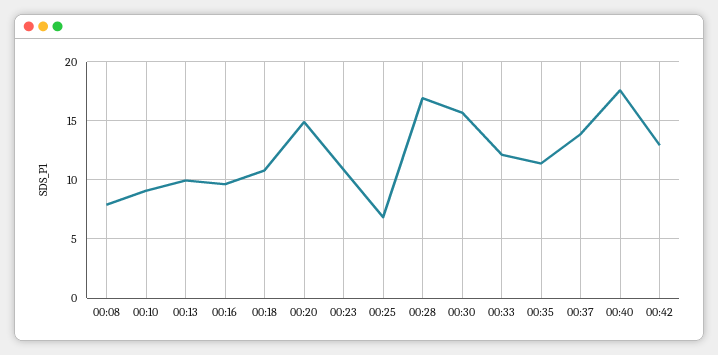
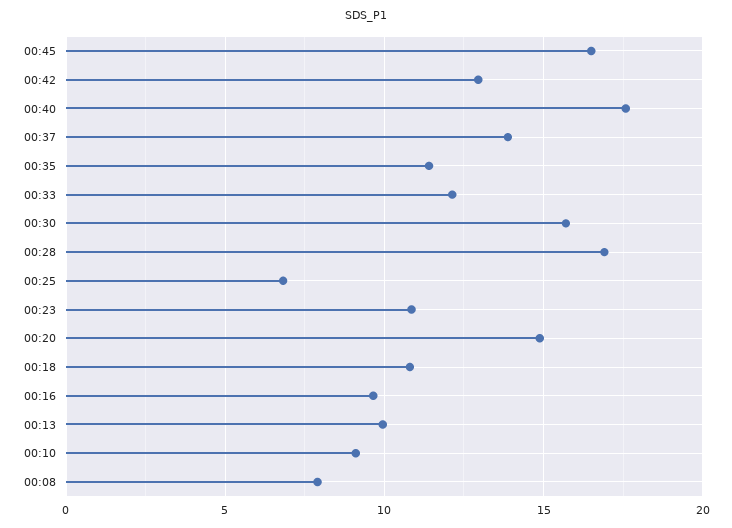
00:45: none -> 16.5

